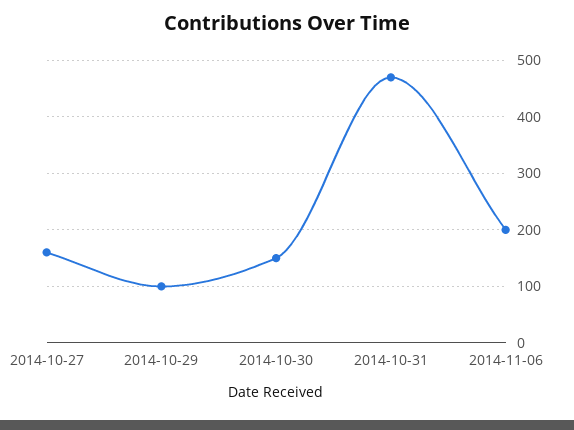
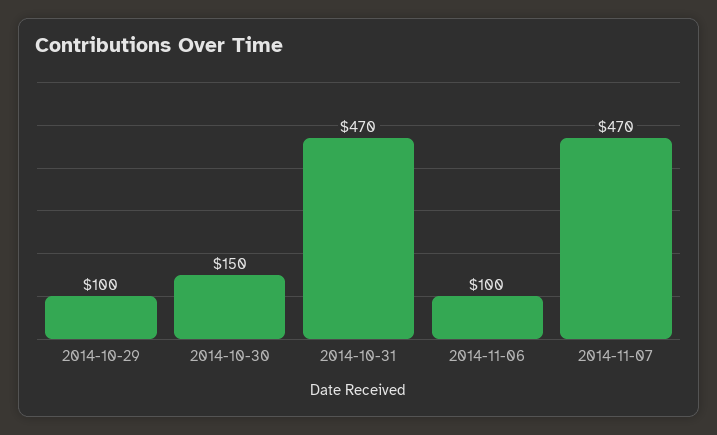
2014-10-27: 160 -> none
2014-11-06: 200 -> 100
2014-11-07: none -> 470

